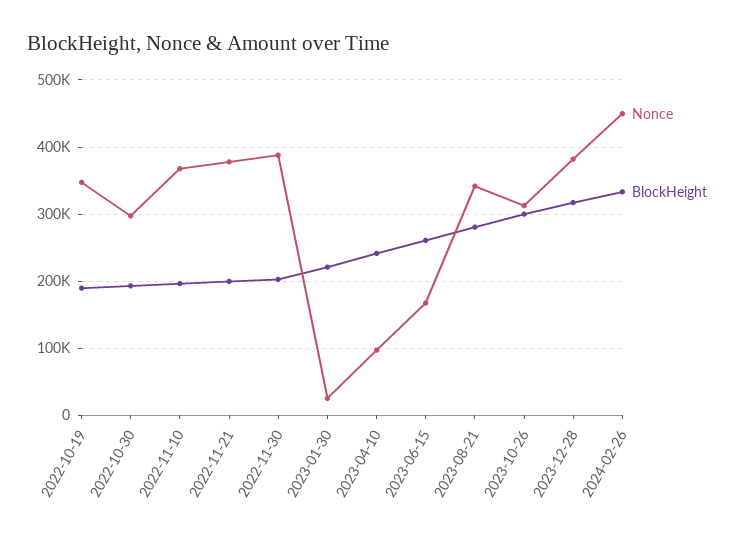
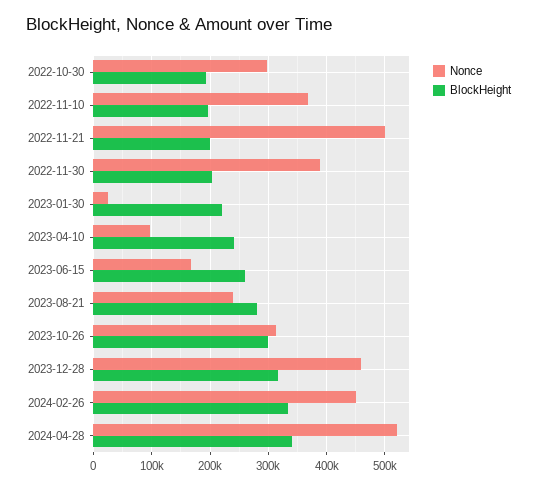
Nonce, 2022-10-19: 350000 -> none
BlockHeight, 2022-10-19: 190000 -> none
Nonce, 2022-11-21: 380000 -> 500000
Nonce, 2023-08-21: 340000 -> 240000
Nonce, 2023-12-28: 380000 -> 460000
Nonce, 2024-04-28: none -> 520000
BlockHeight, 2024-04-28: none -> 340000

